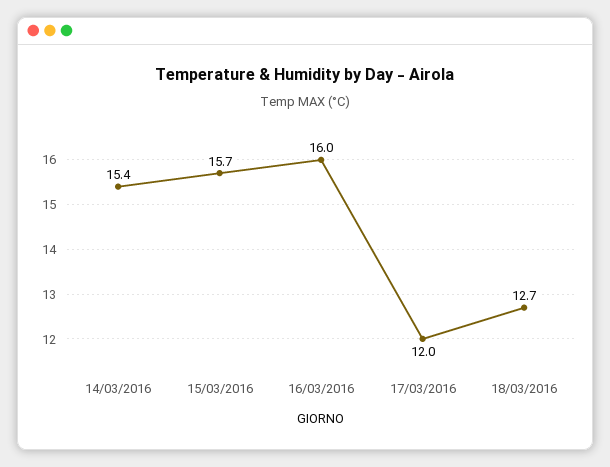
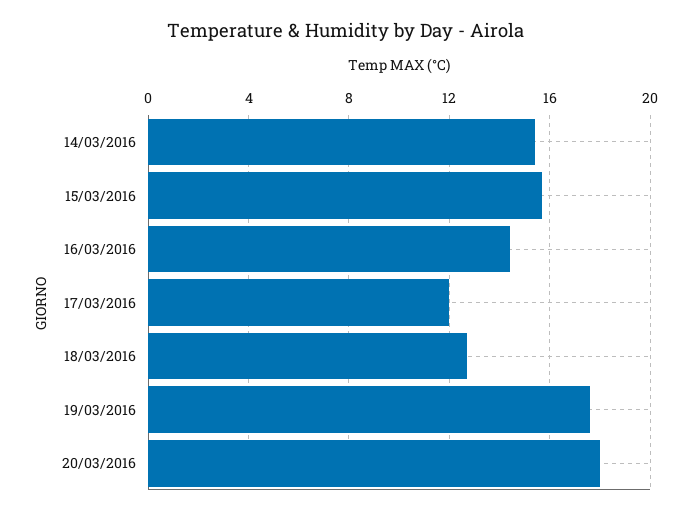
16/03/2016: 16 -> 14.5
19/03/2016: none -> 17.5
20/03/2016: none -> 18

